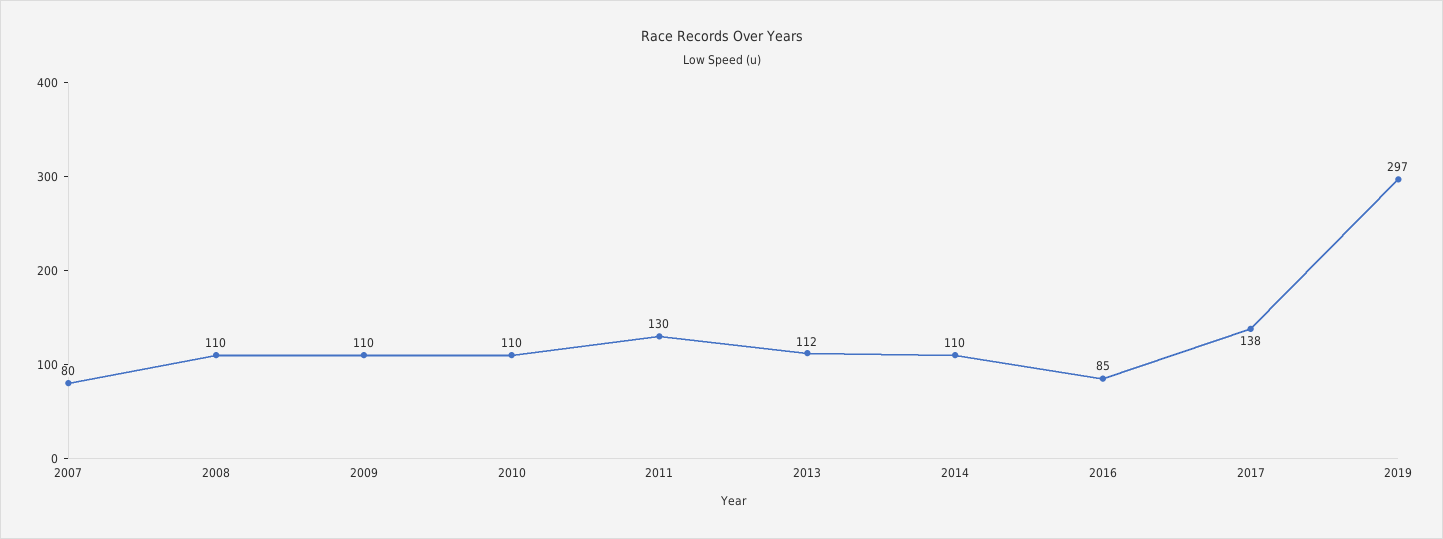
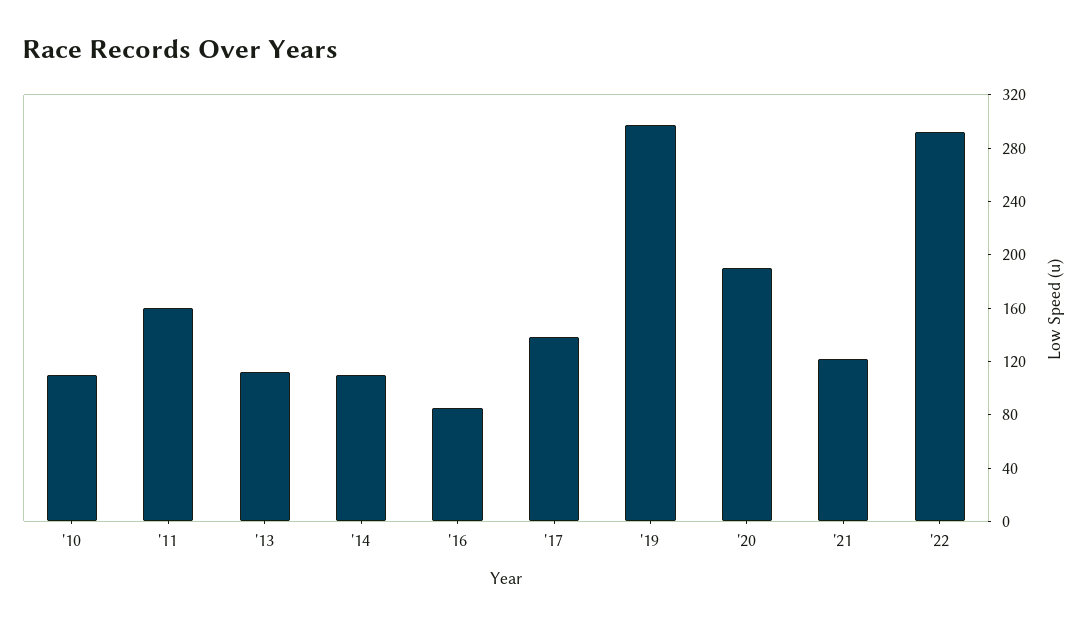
2007: 80 -> none
2008: 110 -> none
2009: 110 -> none
2011: 130 -> 160
'20: none -> 190
'21: none -> 120
'22: none -> 290

